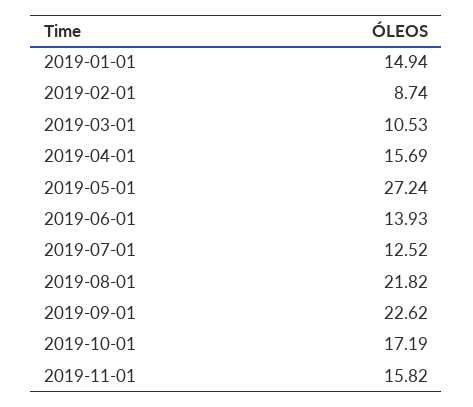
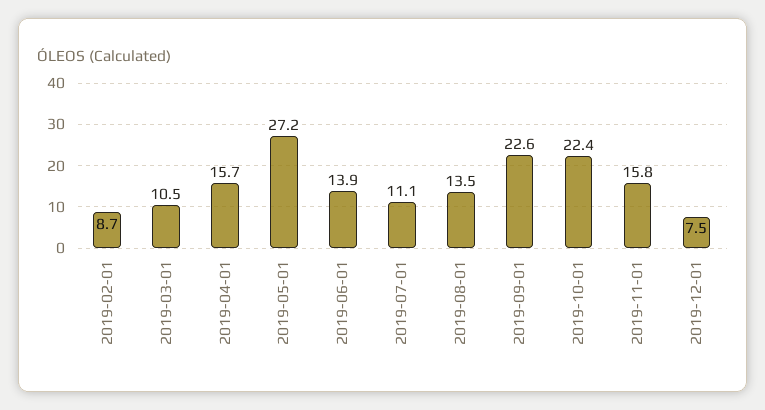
2019-01-01: 14.94 -> none
2019-07-01: 12.52 -> 11.1
2019-08-01: 21.82 -> 13.5
2019-10-01: 17.19 -> 22.4
2019-12-01: none -> 7.5

